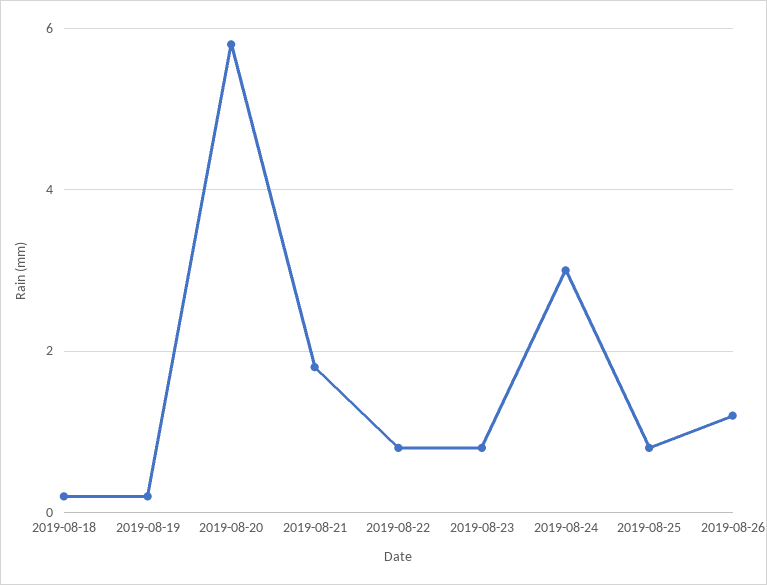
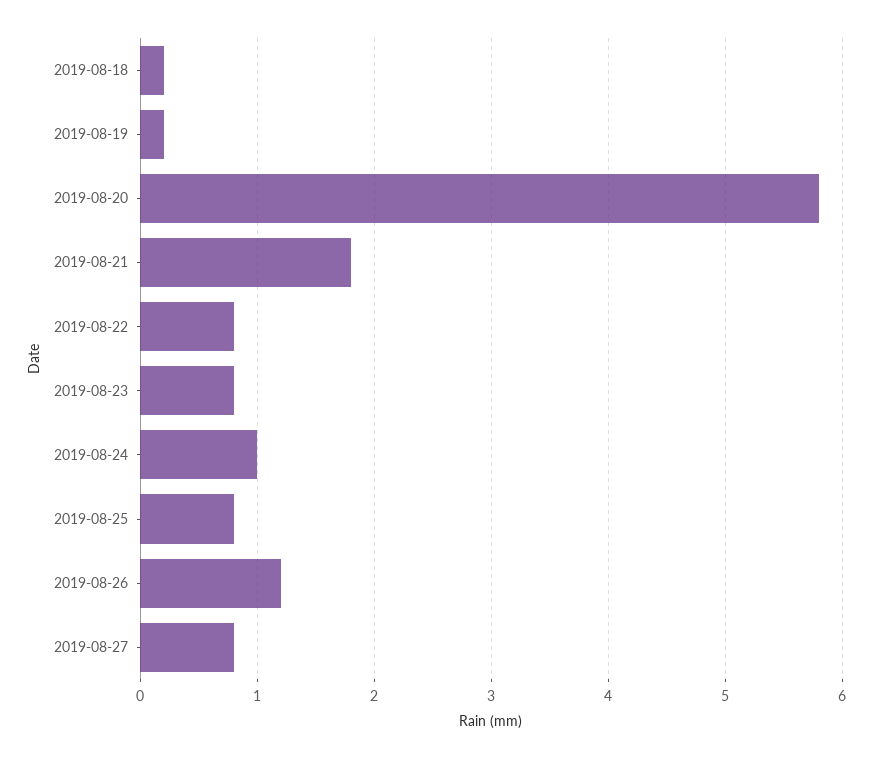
2019-08-24: 3 -> 1
2019-08-27: none -> 0.8

